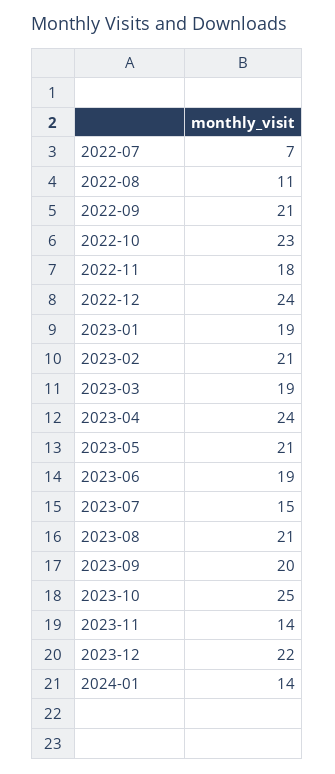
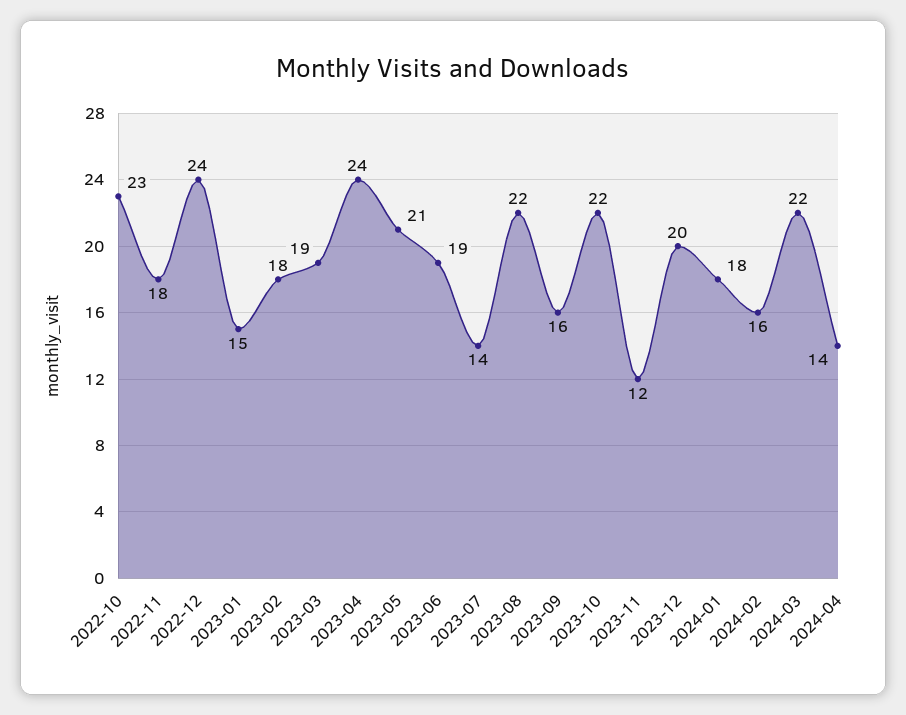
2022-07: 7 -> none
2022-08: 11 -> none
2022-09: 21 -> none
2023-01: 19 -> 15
2023-02: 21 -> 18
2023-07: 15 -> 14
2023-08: 21 -> 22
2023-09: 20 -> 16
2023-10: 25 -> 22
2023-11: 14 -> 12
2023-12: 22 -> 20
2024-01: 14 -> 18
2024-02: none -> 16
2024-03: none -> 22
2024-04: none -> 14

